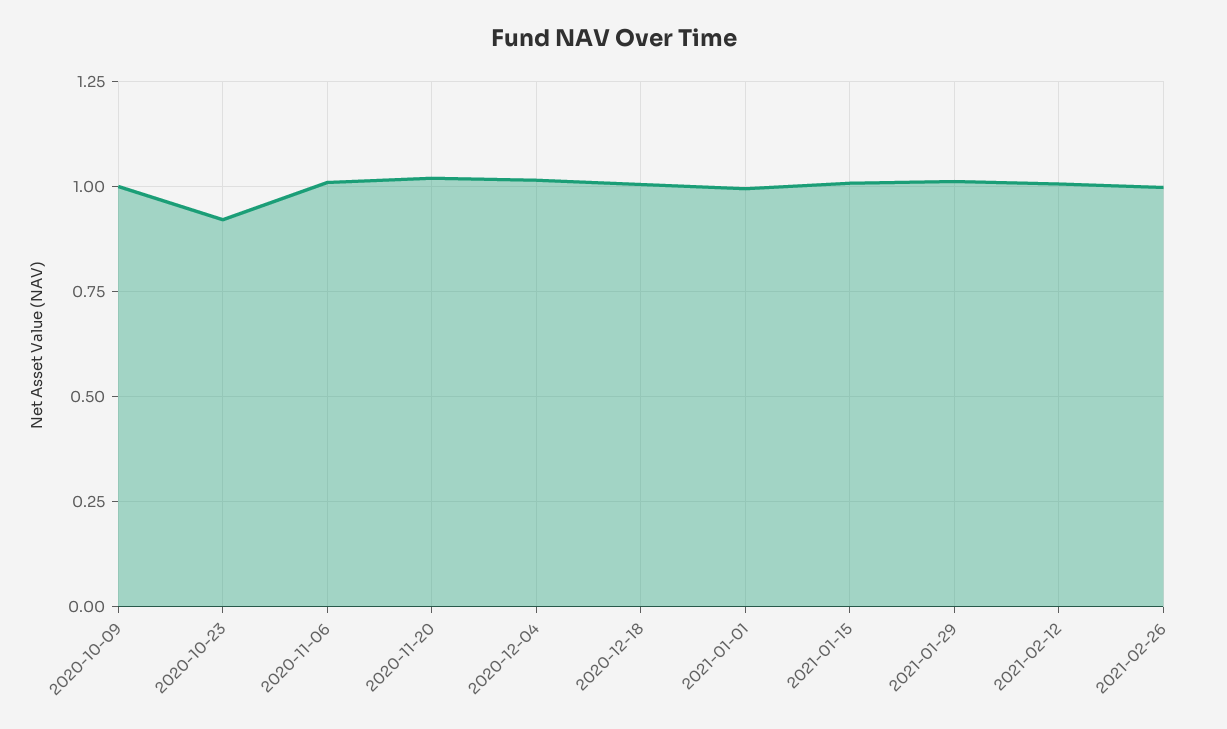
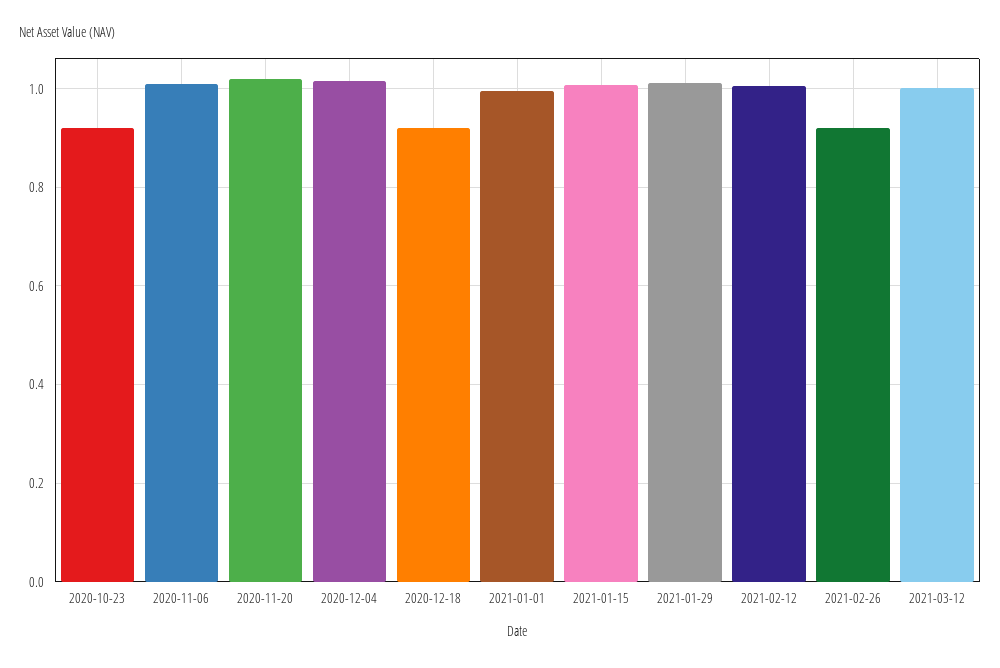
2020-10-09: 1 -> none
2020-12-18: 1 -> 0.92
2021-02-26: 1 -> 0.92
2021-03-12: none -> 1

